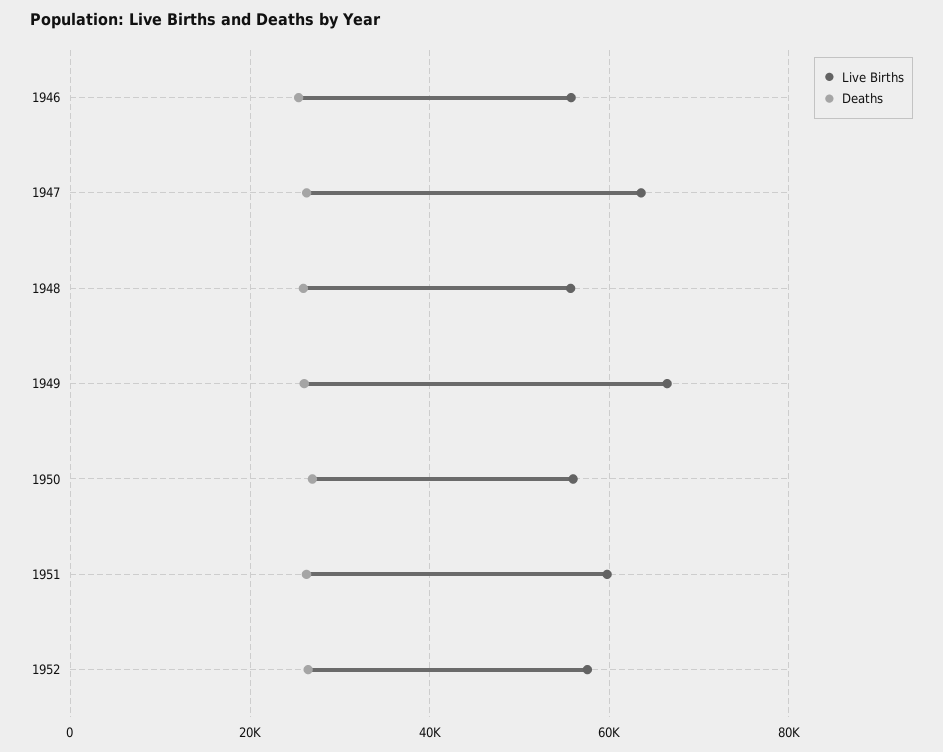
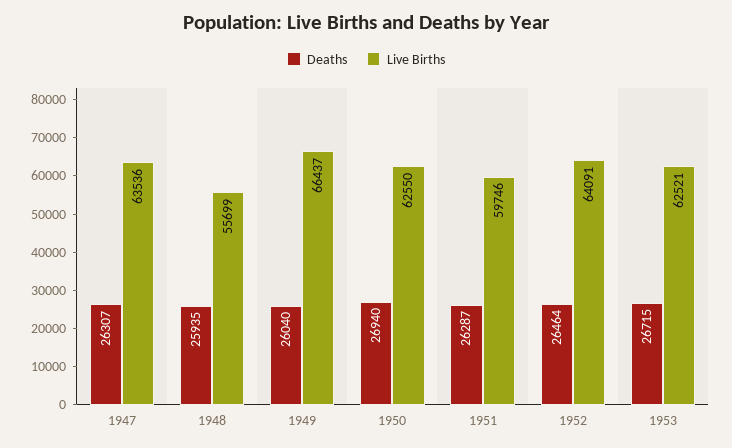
Live Births, 1946: 56000 -> none
Deaths, 1946: 26000 -> none
Live Births, 1950: 56000 -> 62550
Live Births, 1952: 58000 -> 64091
Deaths, 1953: none -> 26715
Live Births, 1953: none -> 62521

